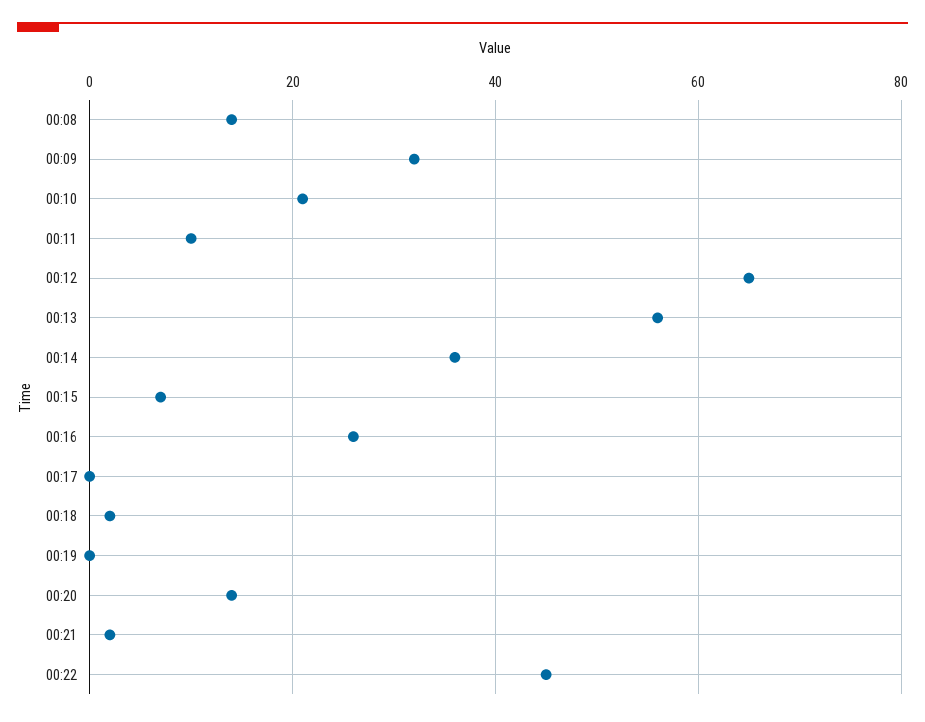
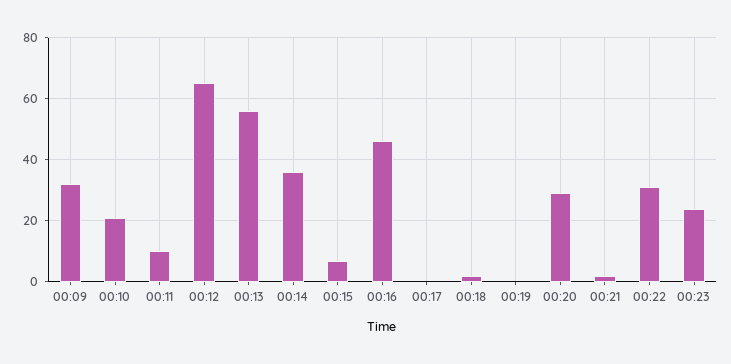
00:08: 15 -> none
00:16: 25 -> 45
00:20: 15 -> 30
00:22: 45 -> 30
00:23: none -> 25

